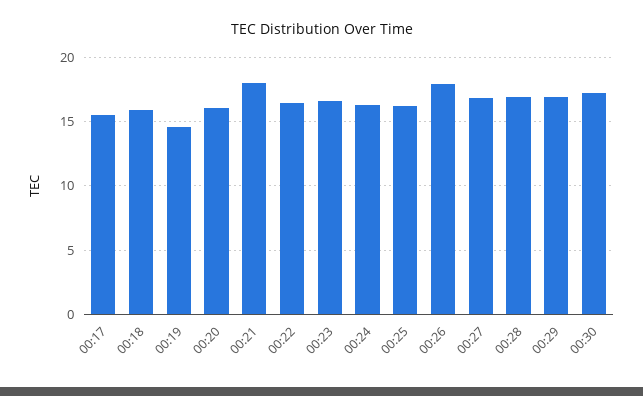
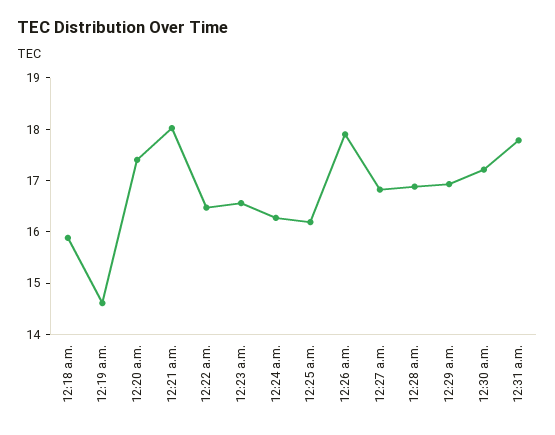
00:17: 15.5 -> none
00:20: 16 -> 17.4
12:31 a.m.: none -> 17.8

